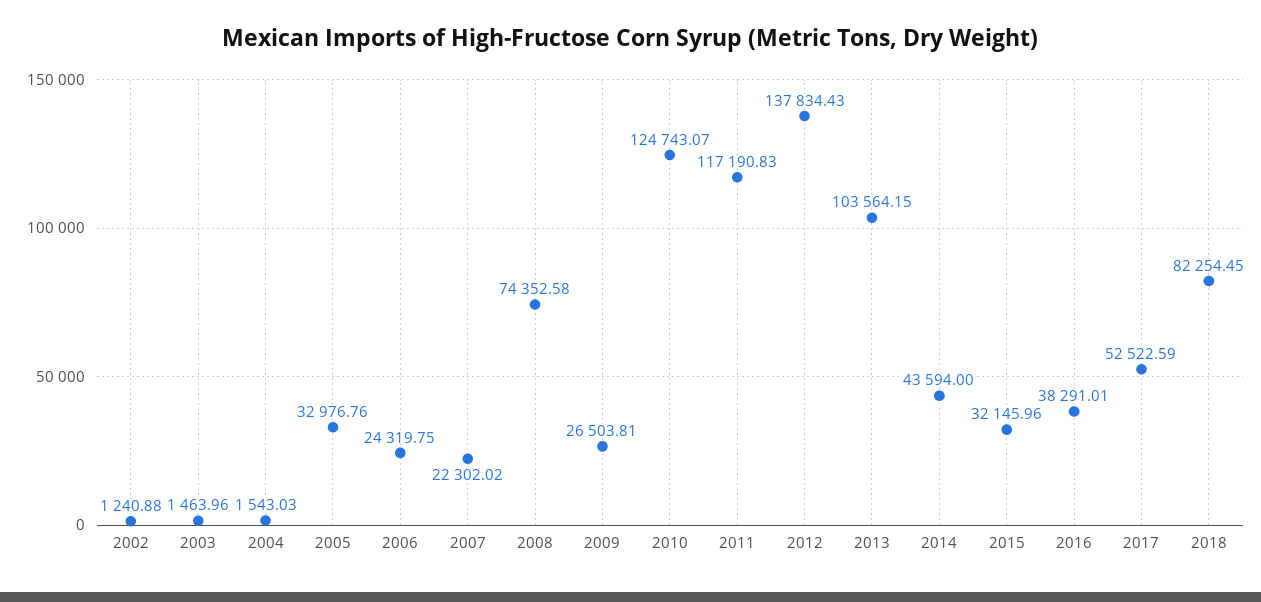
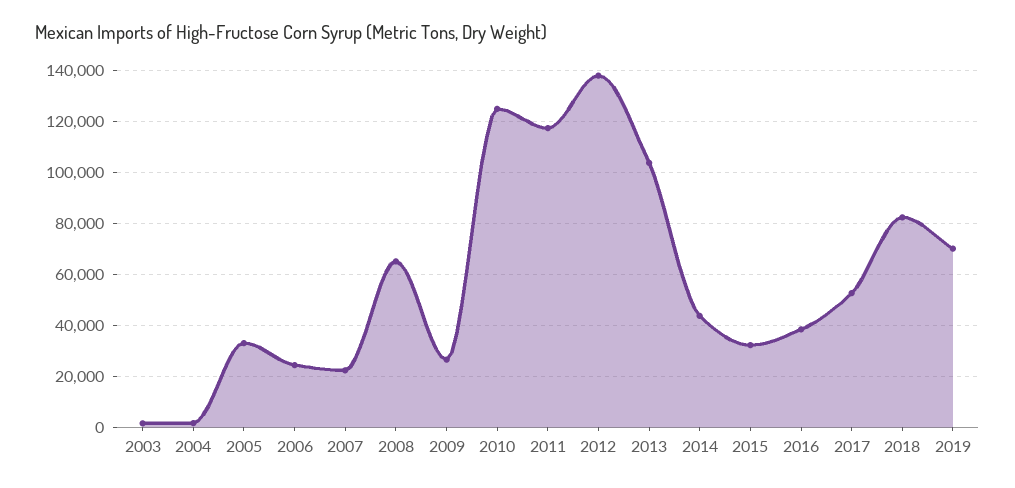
2002: 1240.88 -> none
2008: 74352.58 -> 65000
2019: none -> 70000

